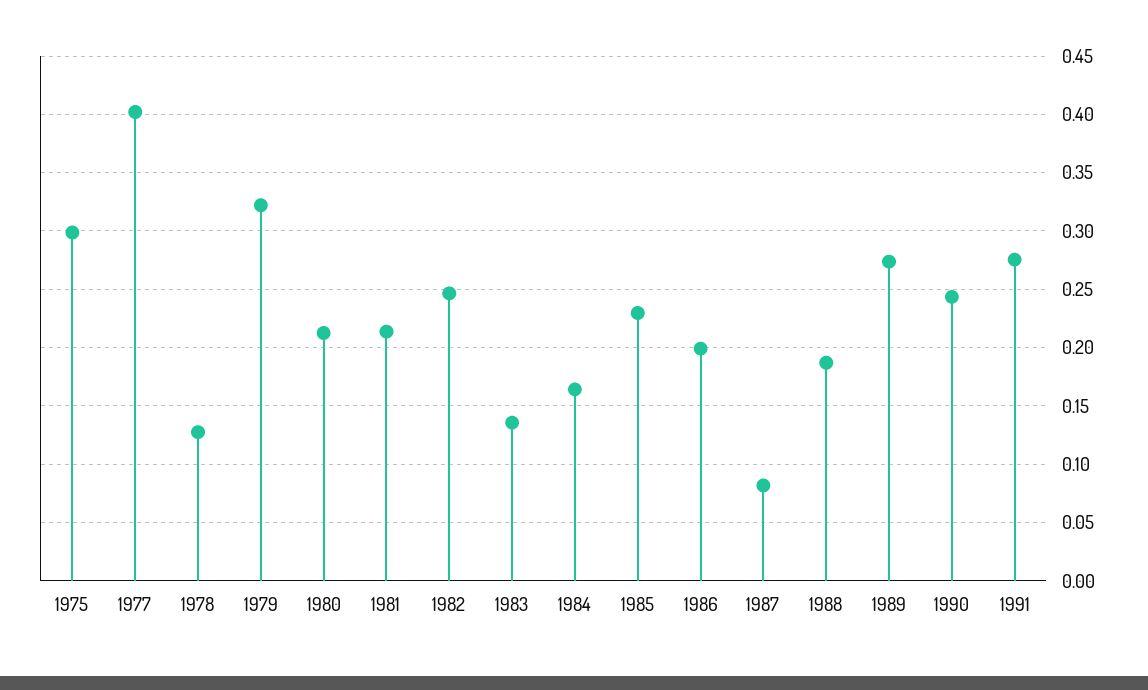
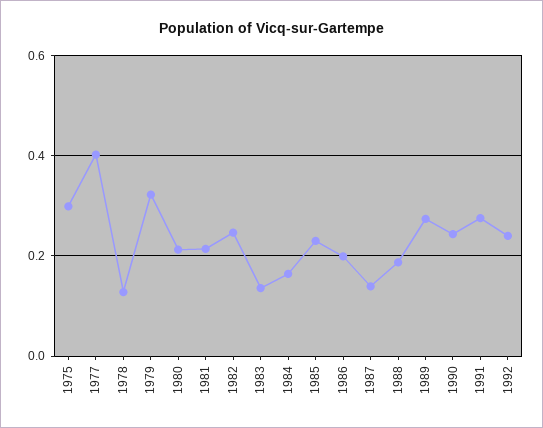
1987: 0.08 -> 0.14
1992: none -> 0.24

